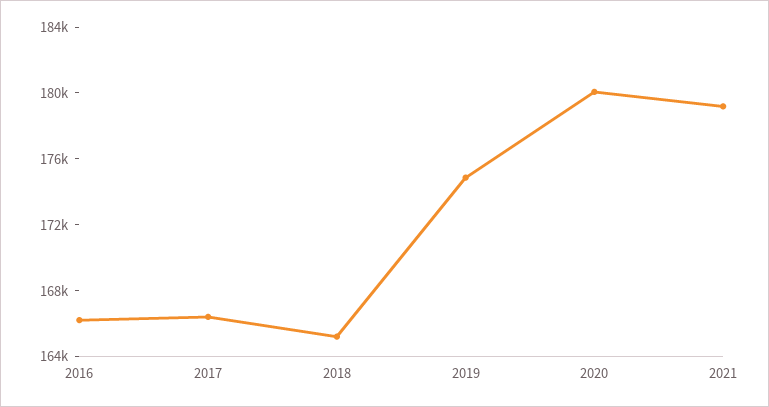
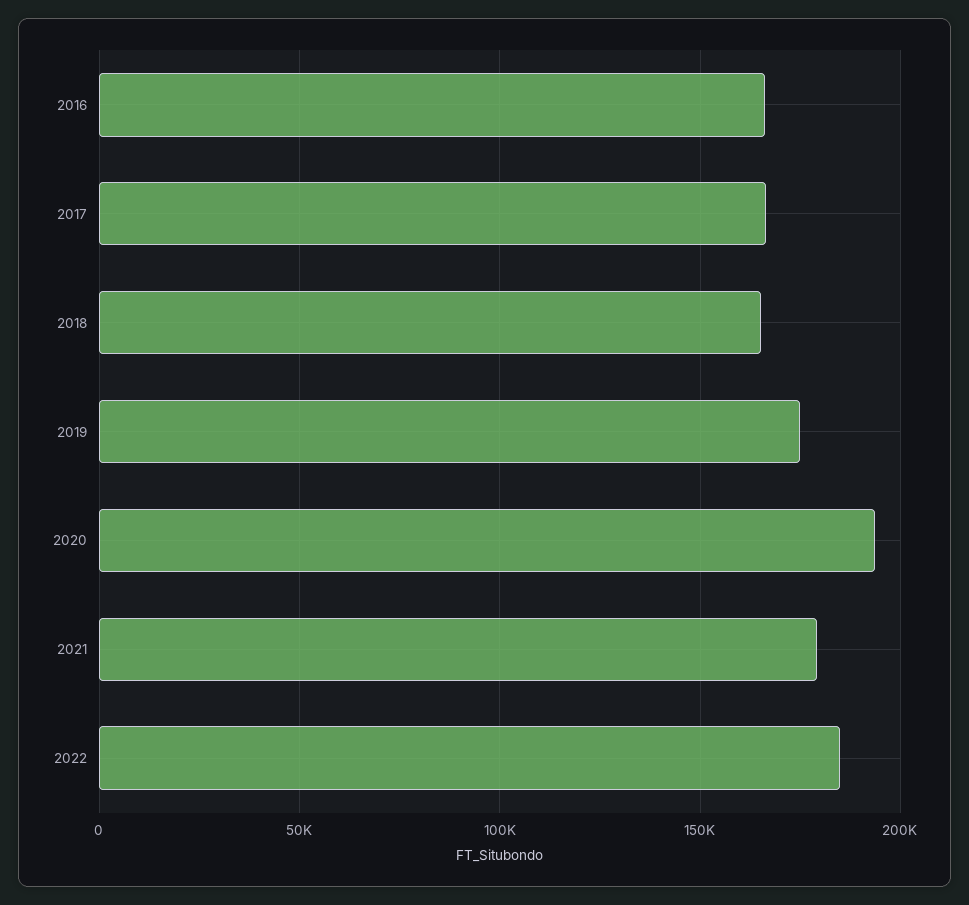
2020: 180000 -> 195000
2022: none -> 185000

